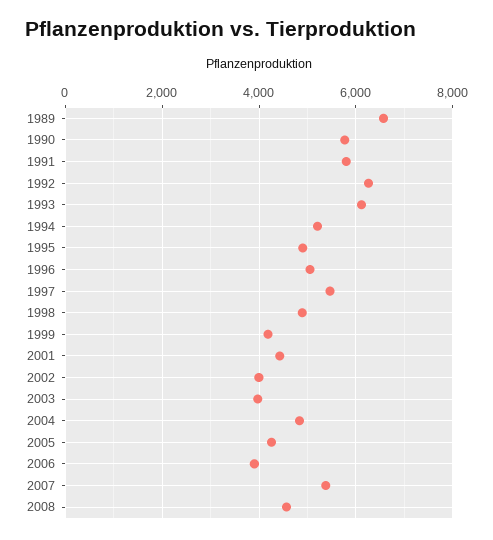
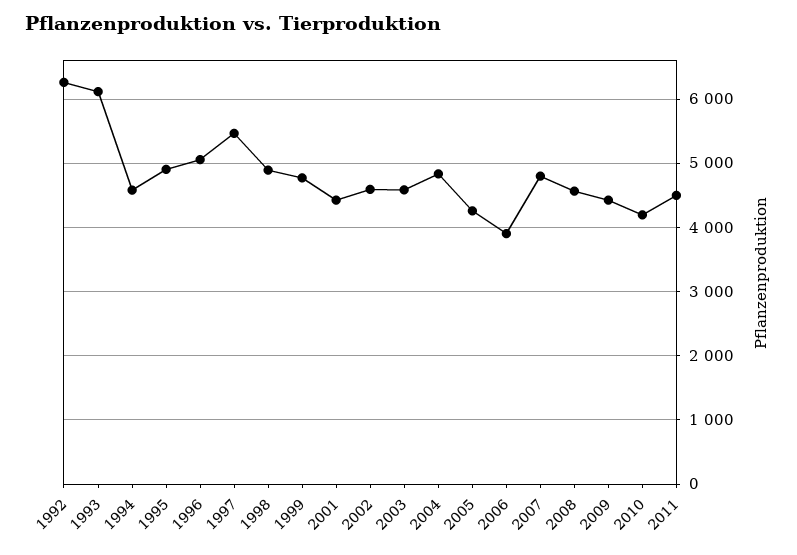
1989: 6600 -> none
1990: 5800 -> none
1991: 5800 -> none
1994: 5200 -> 4600
1999: 4200 -> 4800
2002: 4000 -> 4600
2003: 4000 -> 4600
2007: 5400 -> 4800
2009: none -> 4400
2010: none -> 4200
2011: none -> 4500

